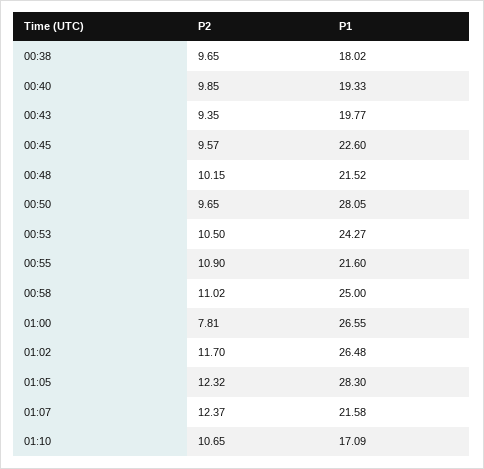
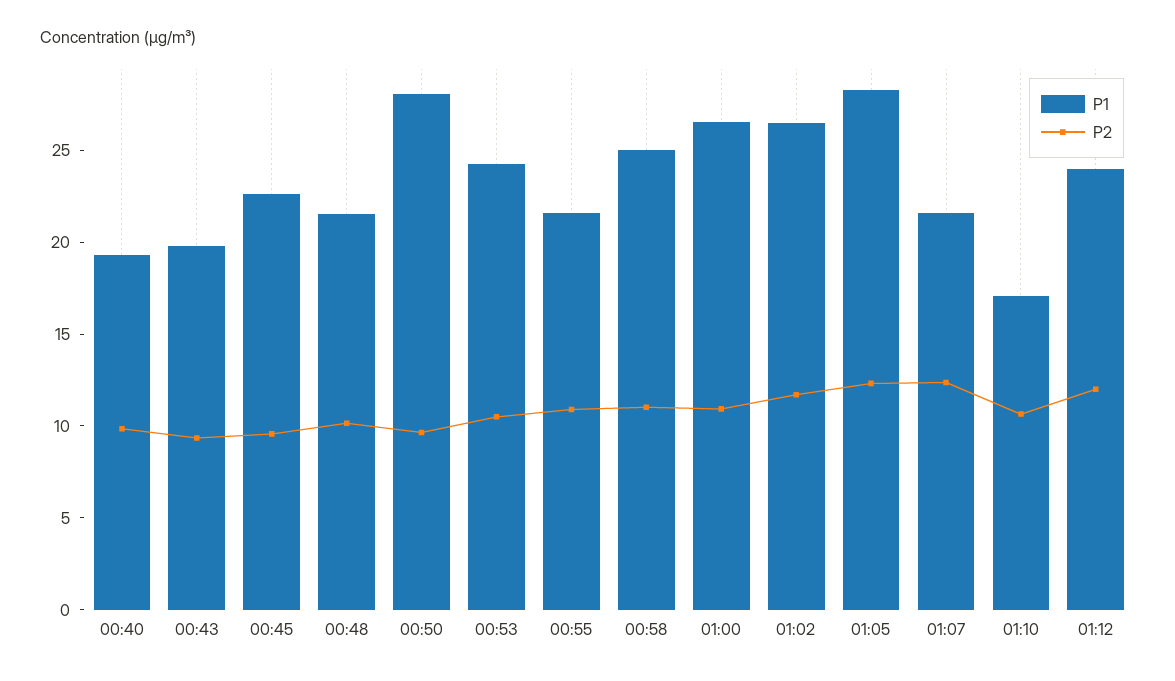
P2, 00:38: 9.65 -> none
P1, 00:38: 18.02 -> none
P2, 01:00: 7.81 -> 11
P1, 01:12: none -> 24
P2, 01:12: none -> 12

